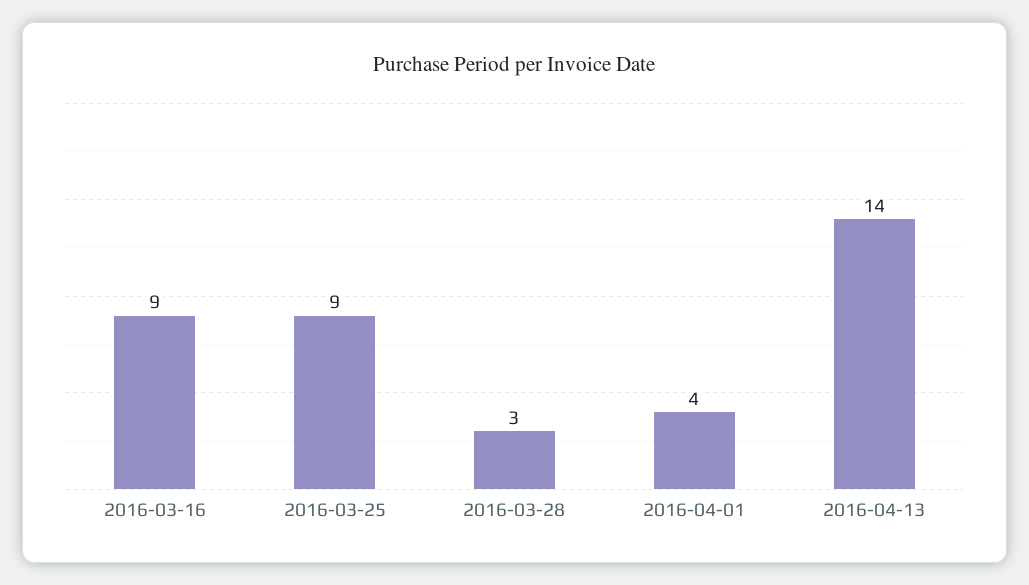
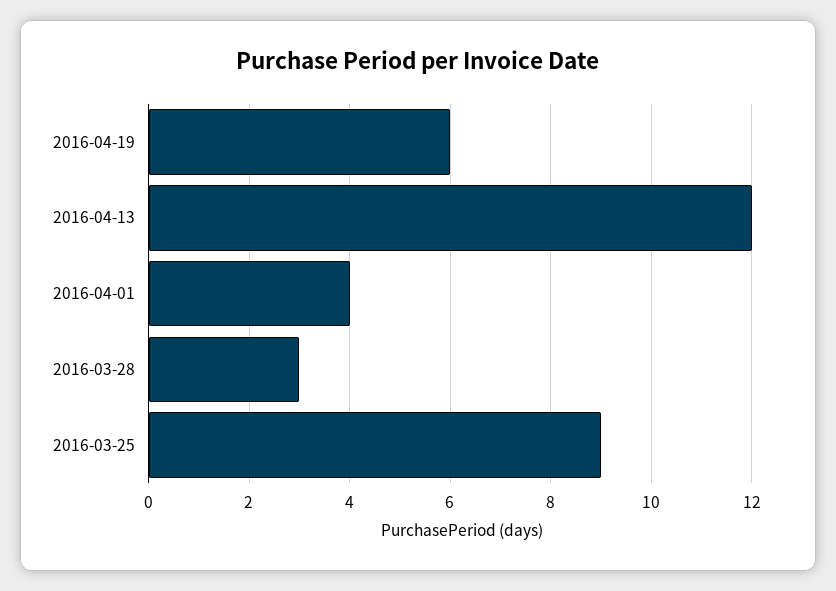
2016-03-16: 9 -> none
2016-04-13: 14 -> 12
2016-04-19: none -> 6

